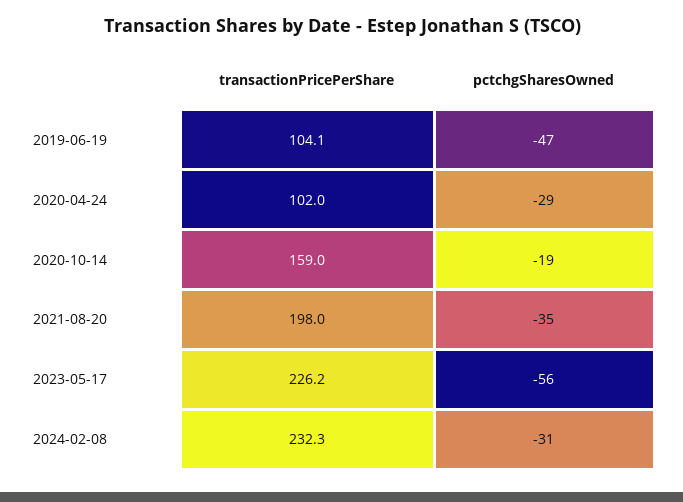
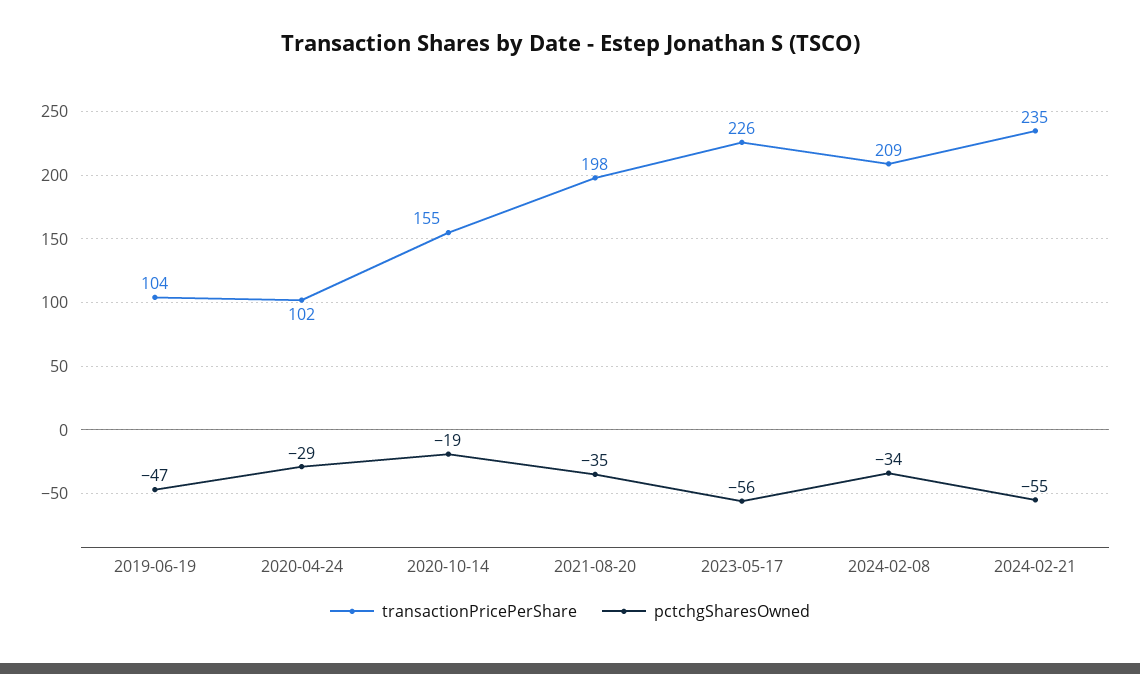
transactionPricePerShare, 2020-10-14: 159 -> 155
transactionPricePerShare, 2024-02-08: 232.3 -> 209
pctchgSharesOwned, 2024-02-08: -31 -> -34
transactionPricePerShare, 2024-02-21: none -> 235
pctchgSharesOwned, 2024-02-21: none -> -55

